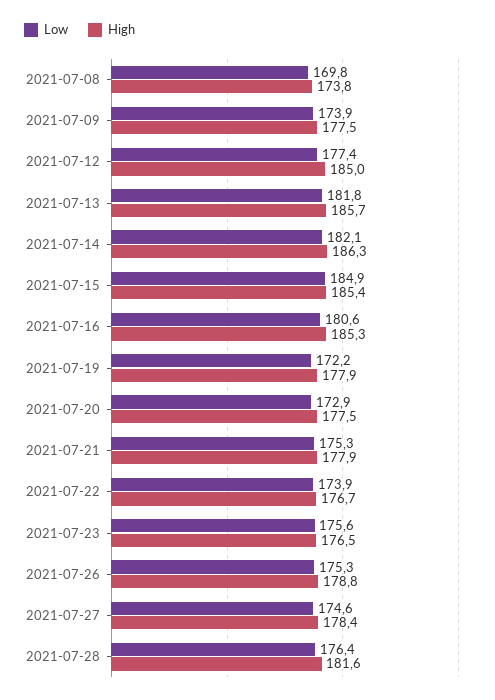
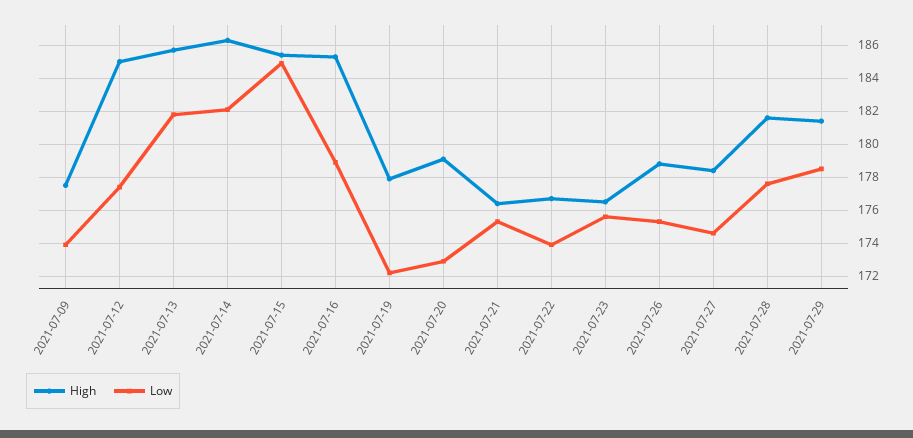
Low, 2021-07-08: 169.8 -> none
High, 2021-07-08: 173.8 -> none
Low, 2021-07-16: 180.6 -> 179
High, 2021-07-20: 177.5 -> 179
High, 2021-07-21: 177.9 -> 176.5
Low, 2021-07-28: 176.4 -> 177.5
High, 2021-07-29: none -> 181.5
Low, 2021-07-29: none -> 178.5

